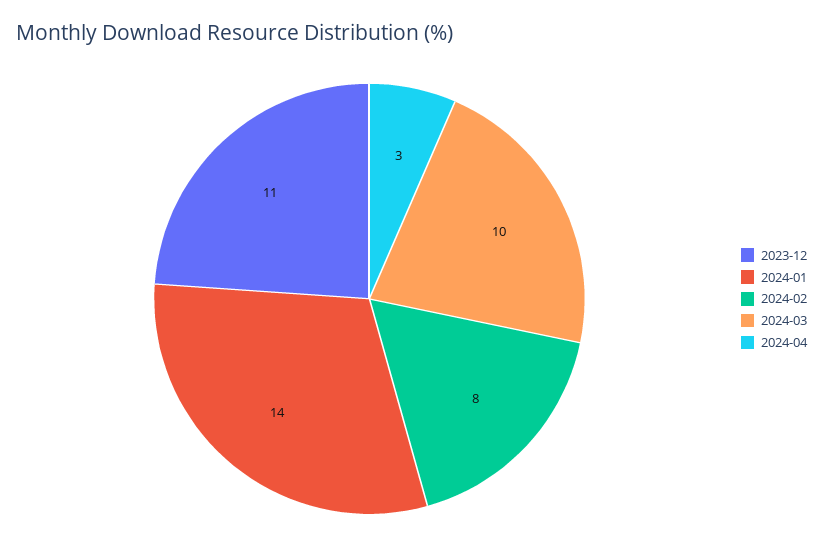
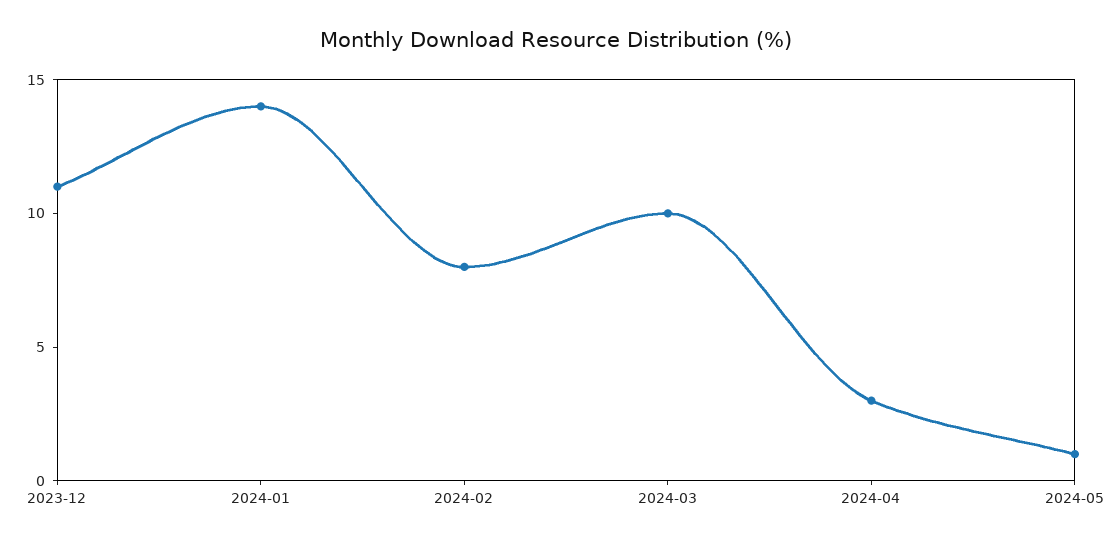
2024-05: none -> 1

